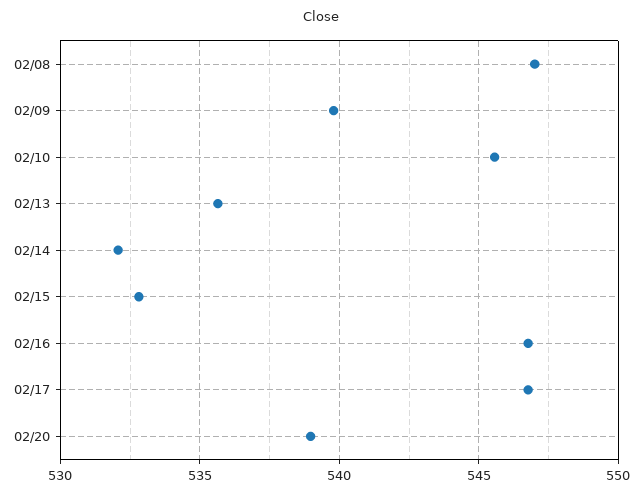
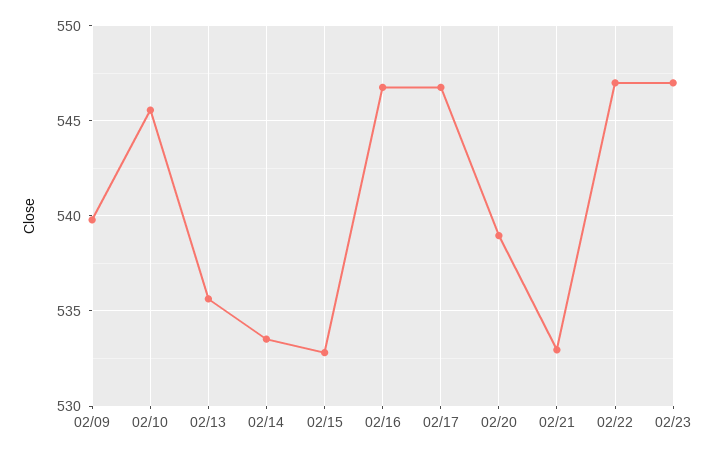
02/08: 547 -> none
02/14: 532 -> 533.5
02/21: none -> 533
02/22: none -> 547
02/23: none -> 547

